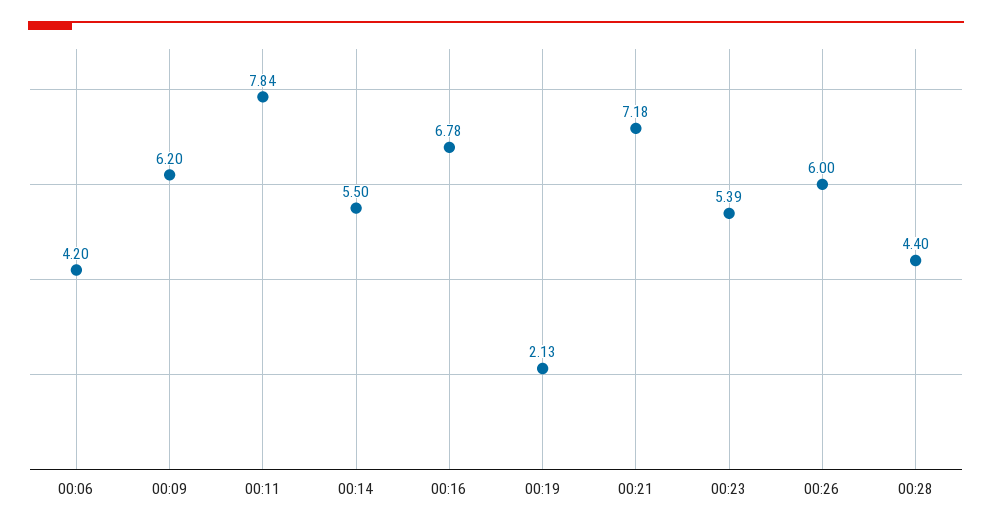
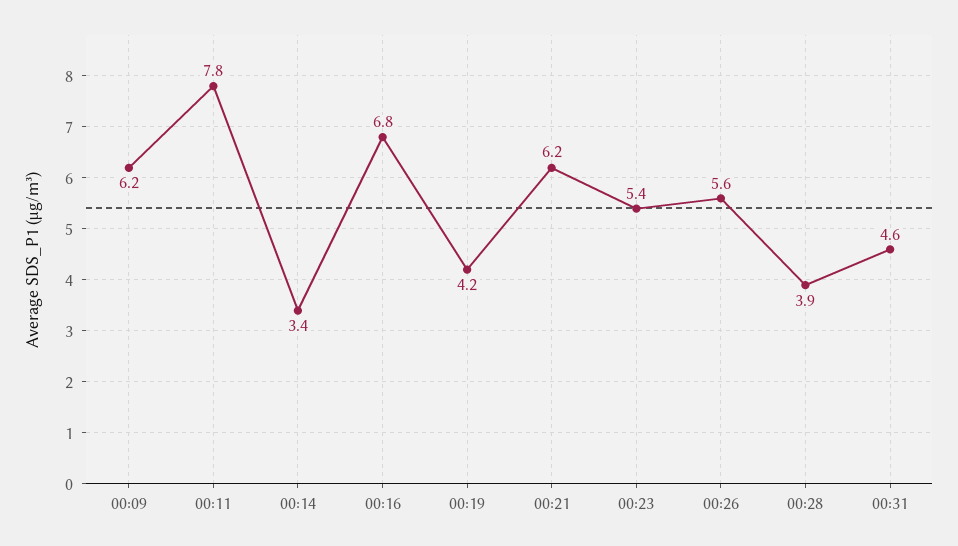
00:06: 4.2 -> none
00:14: 5.5 -> 3.4
00:19: 2.13 -> 4.2
00:21: 7.18 -> 6.2
00:26: 6 -> 5.6
00:28: 4.4 -> 3.9
00:31: none -> 4.6

